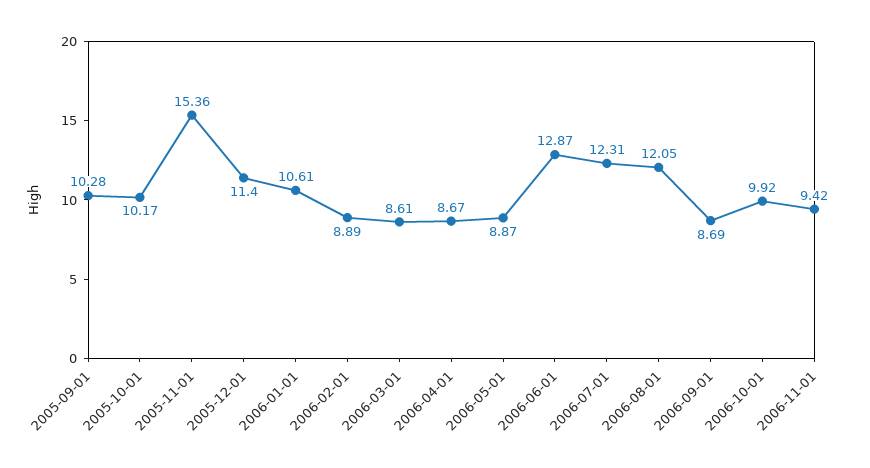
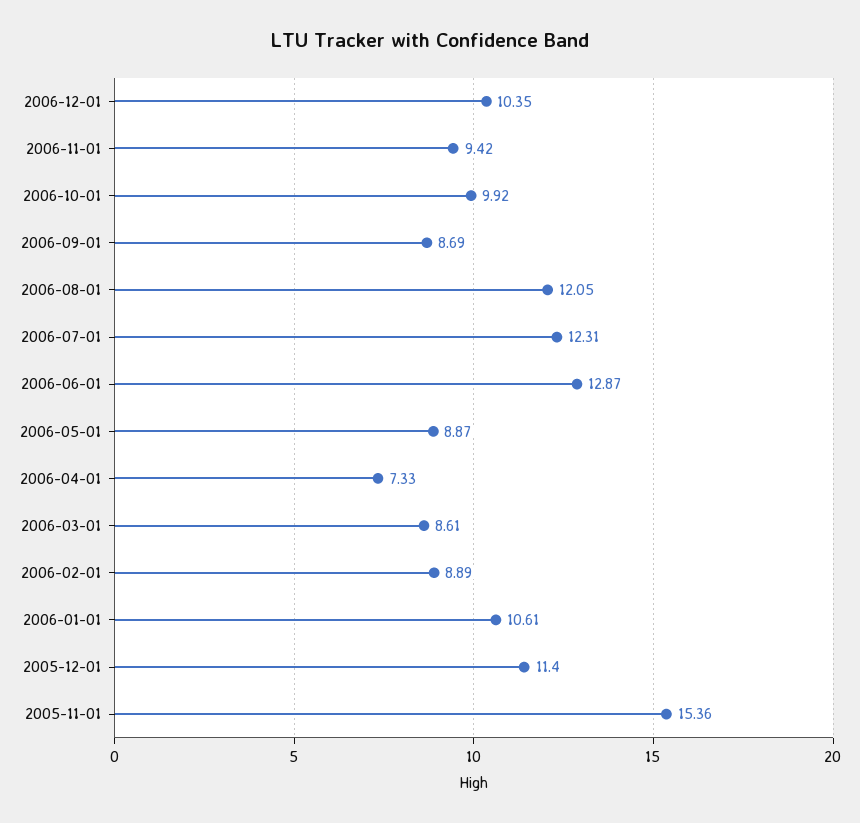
2005-09-01: 10.28 -> none
2005-10-01: 10.17 -> none
2006-04-01: 8.67 -> 7.33
2006-12-01: none -> 10.35

